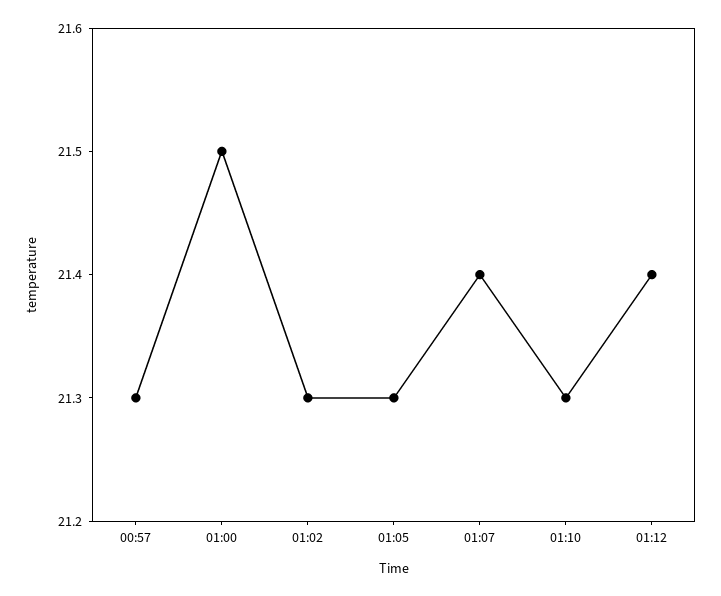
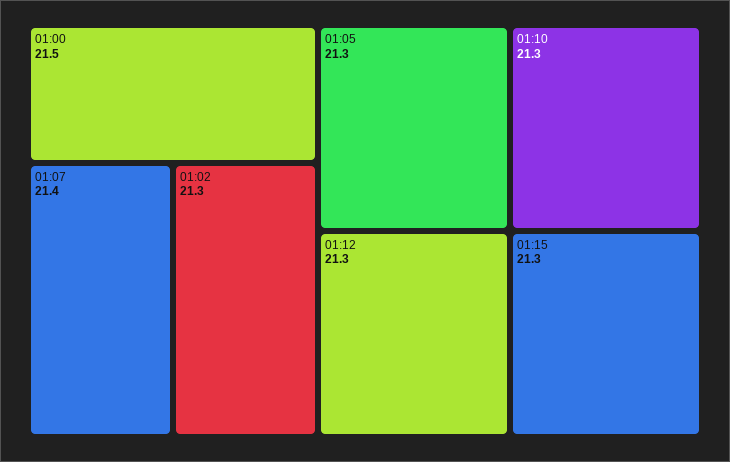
00:57: 21.3 -> none
01:12: 21.4 -> 21.3
01:15: none -> 21.3

